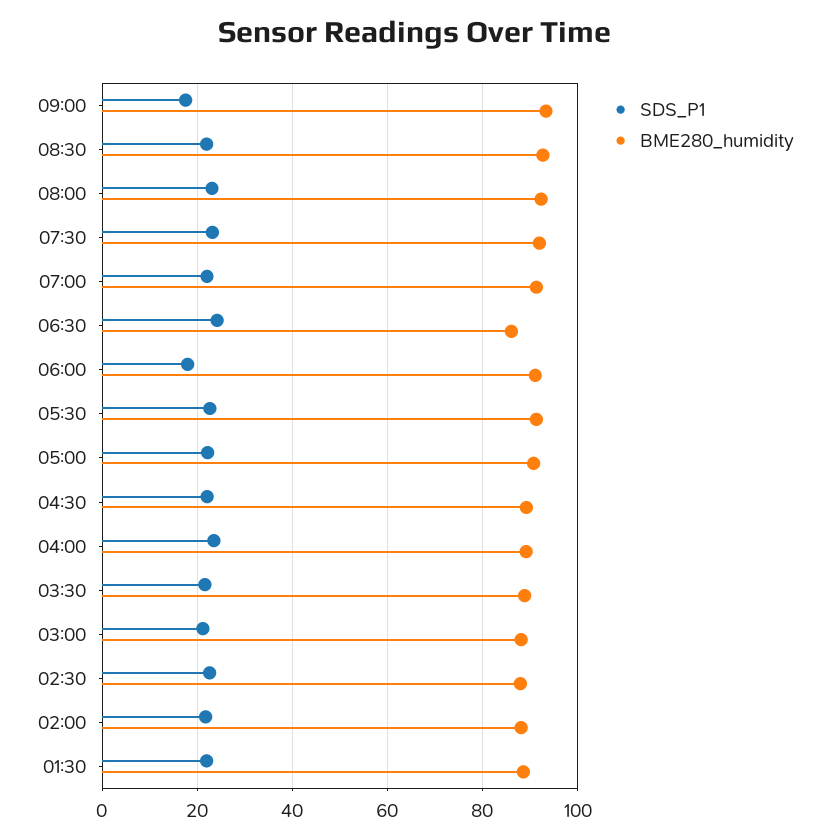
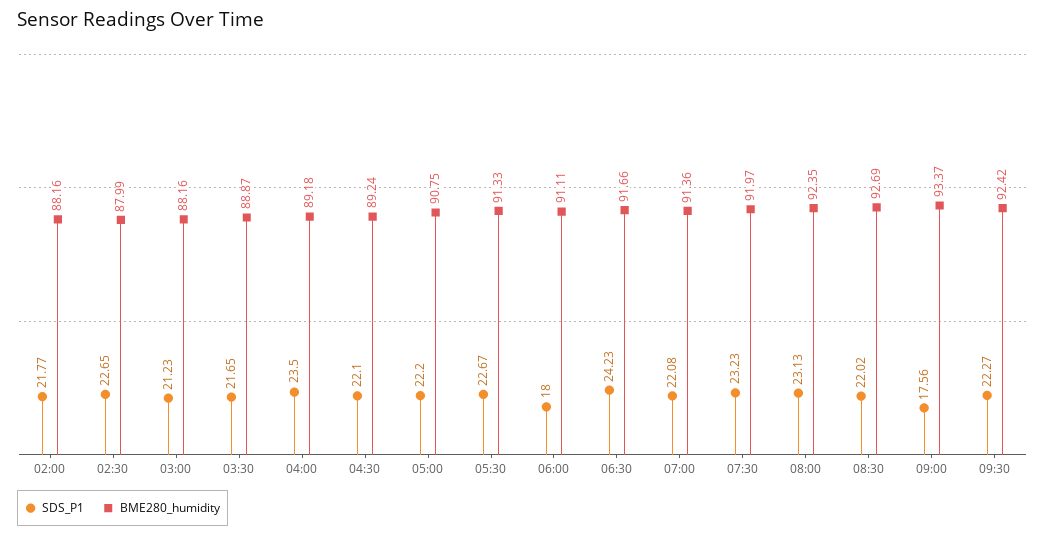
BME280_humidity, 06:30: 86 -> 91.66
SDS_P1, 01:30: 22 -> none
BME280_humidity, 01:30: 88 -> none
SDS_P1, 09:30: none -> 22.27
BME280_humidity, 09:30: none -> 92.42

